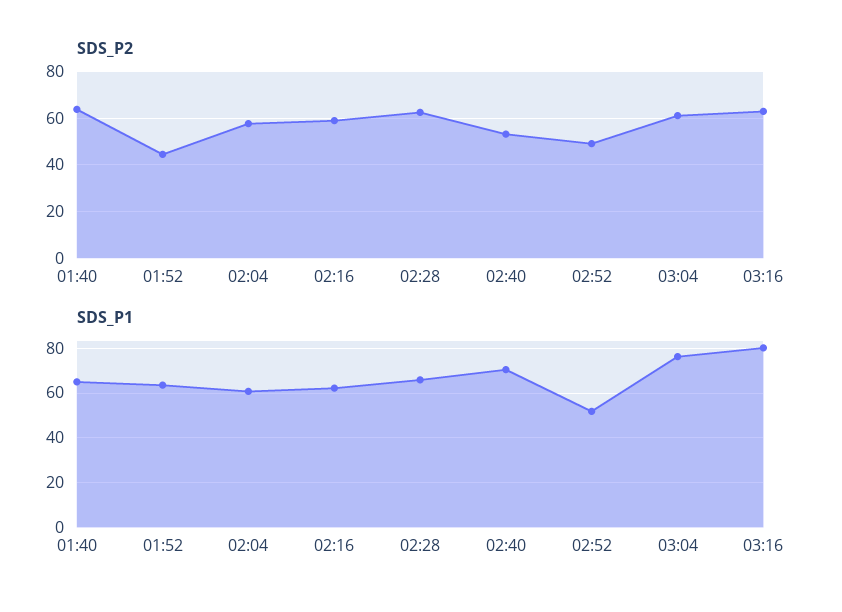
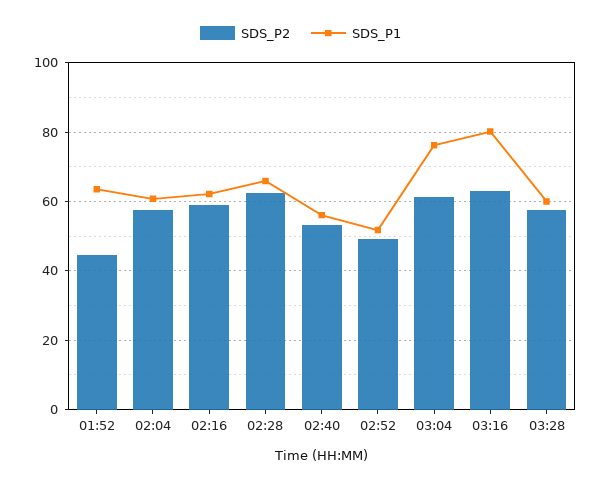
SDS_P2, 01:40: 65 -> none
SDS_P1, 01:40: 65 -> none
SDS_P1, 02:40: 70 -> 56
SDS_P2, 03:28: none -> 58
SDS_P1, 03:28: none -> 60

